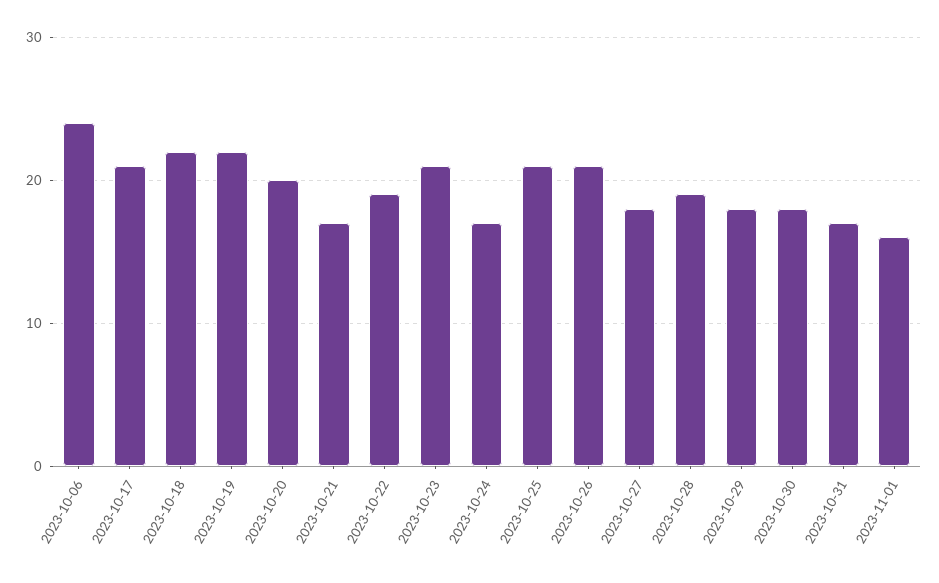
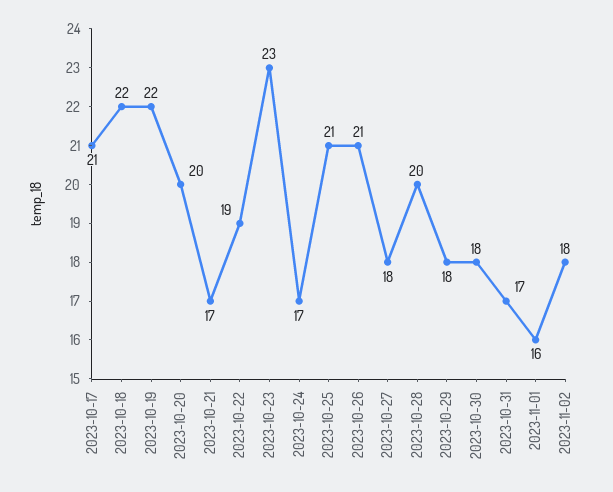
2023-10-06: 24 -> none
2023-10-23: 21 -> 23
2023-10-28: 19 -> 20
2023-11-02: none -> 18

